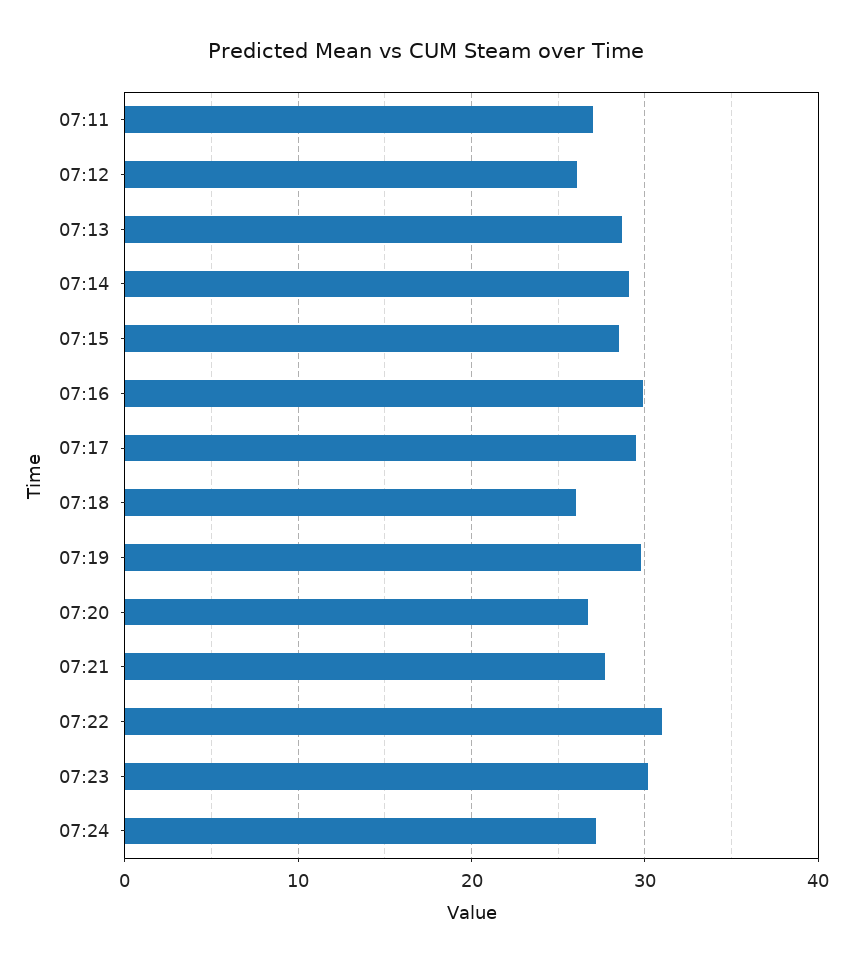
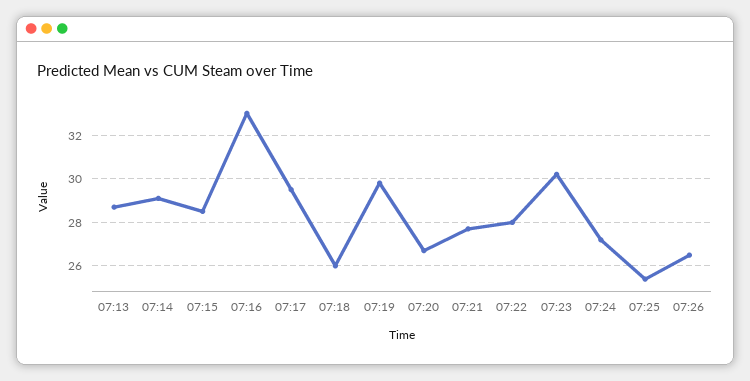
07:11: 27 -> none
07:12: 26 -> none
07:16: 30 -> 33
07:22: 31 -> 28
07:25: none -> 25.5
07:26: none -> 26.5

